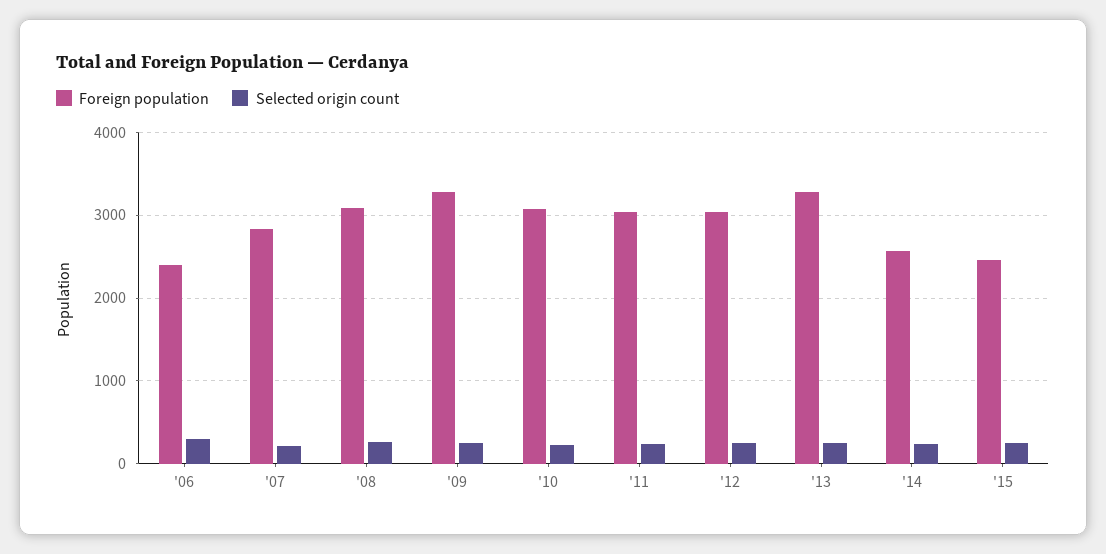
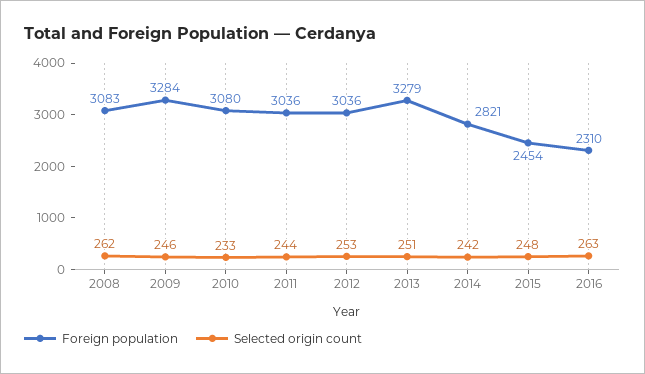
Foreign population, '06: 2400 -> none
Selected origin count, '06: 300 -> none
Foreign population, '07: 2800 -> none
Selected origin count, '07: 200 -> none
Foreign population, '14: 2600 -> 2821
Foreign population, 2016: none -> 2310
Selected origin count, 2016: none -> 263

